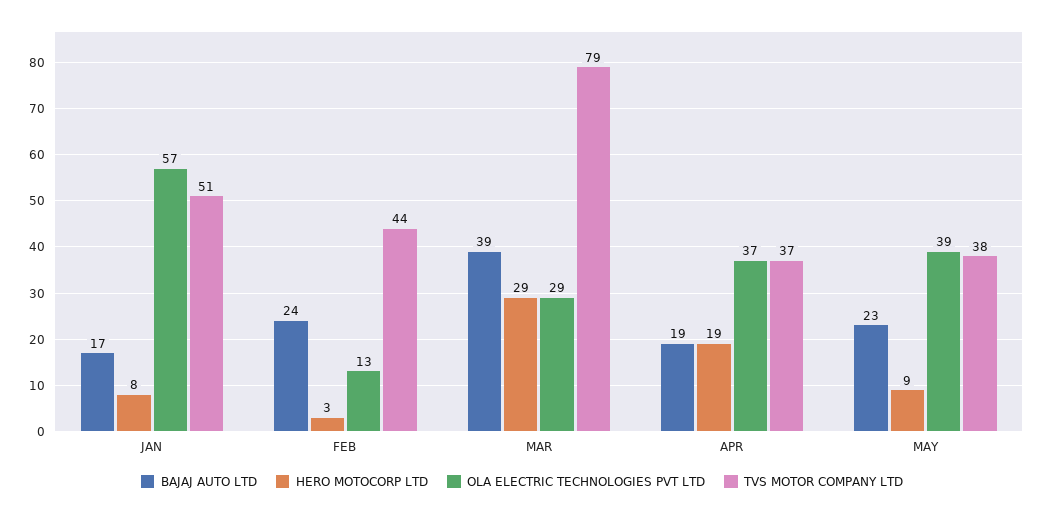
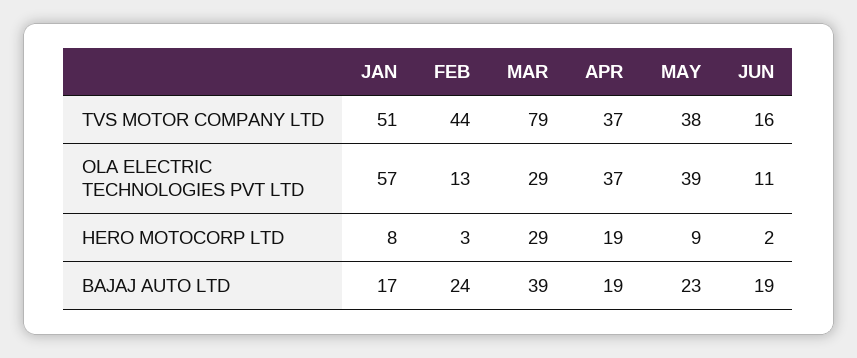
TVS MOTOR COMPANY LTD, JUN: none -> 16
OLA ELECTRIC TECHNOLOGIES PVT LTD, JUN: none -> 11
HERO MOTOCORP LTD, JUN: none -> 2
BAJAJ AUTO LTD, JUN: none -> 19

